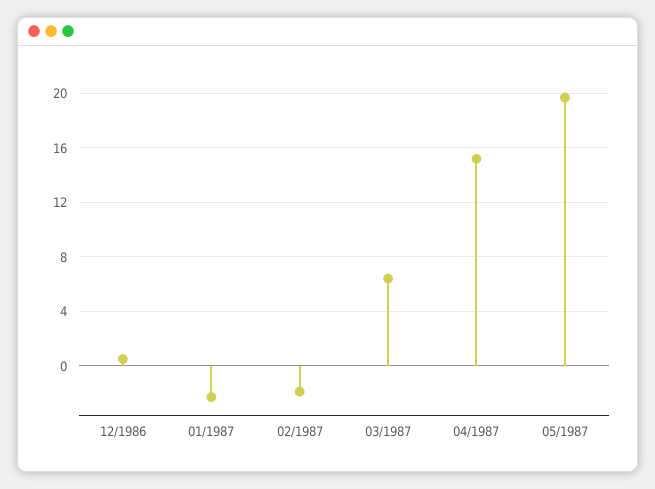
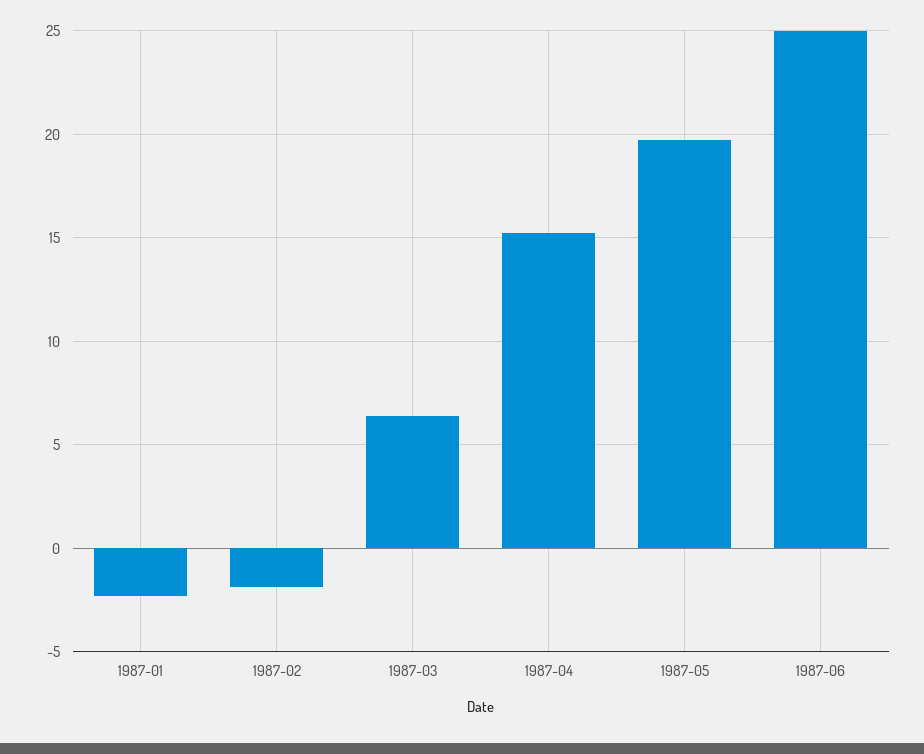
12/1986: 0.5 -> none
1987-06: none -> 25

